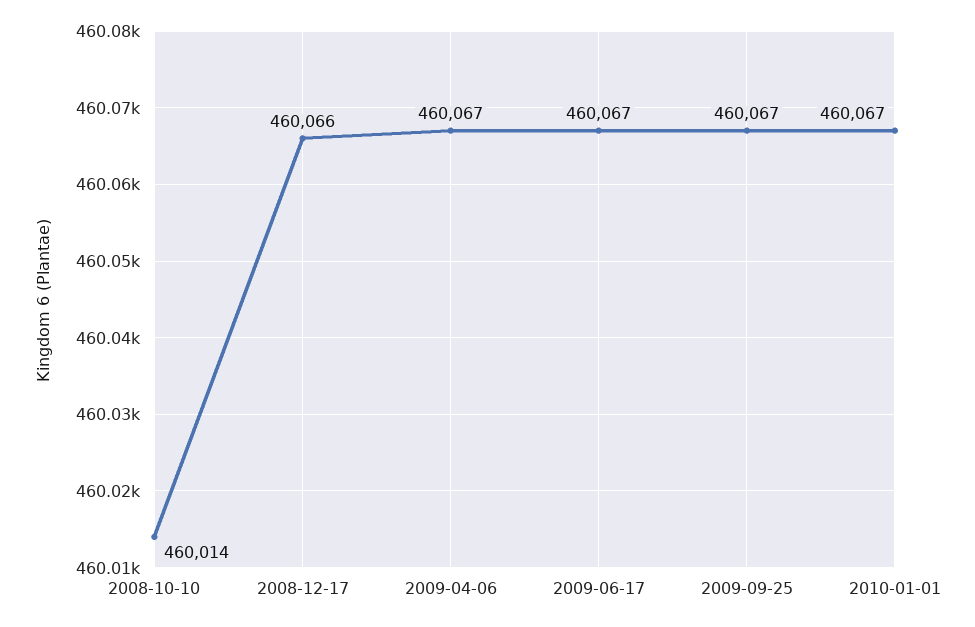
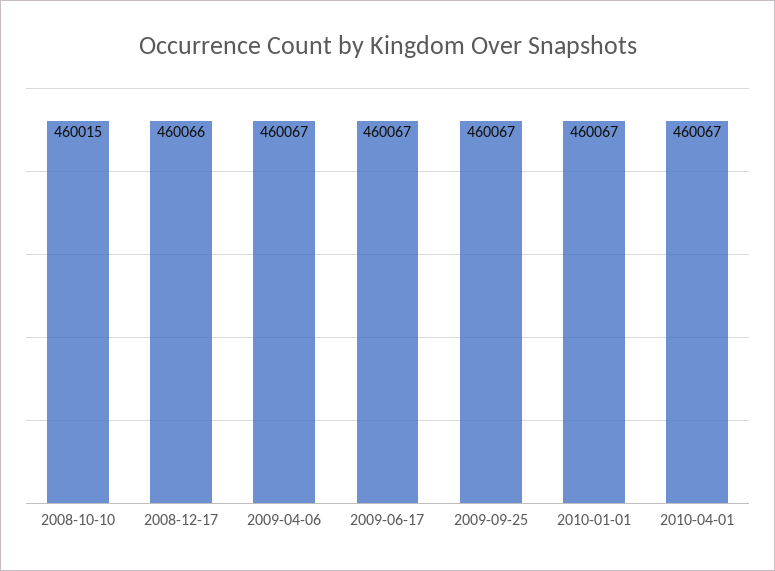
2008-10-10: 460014 -> 460015
2010-04-01: none -> 460067

